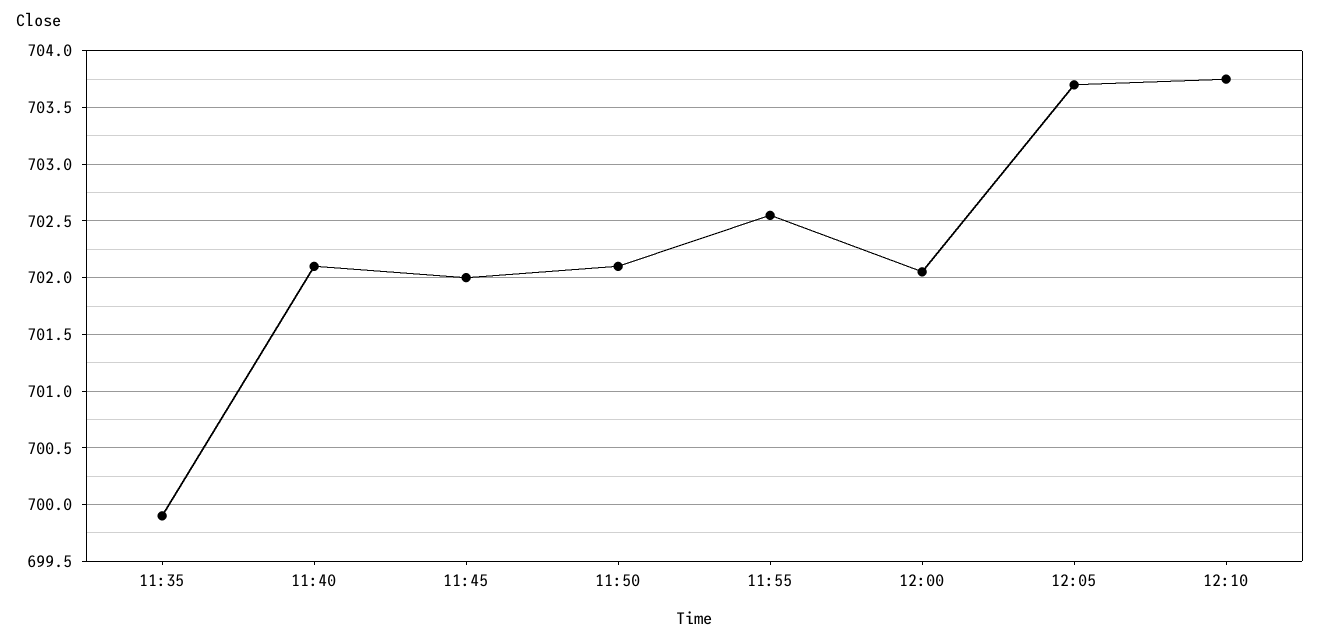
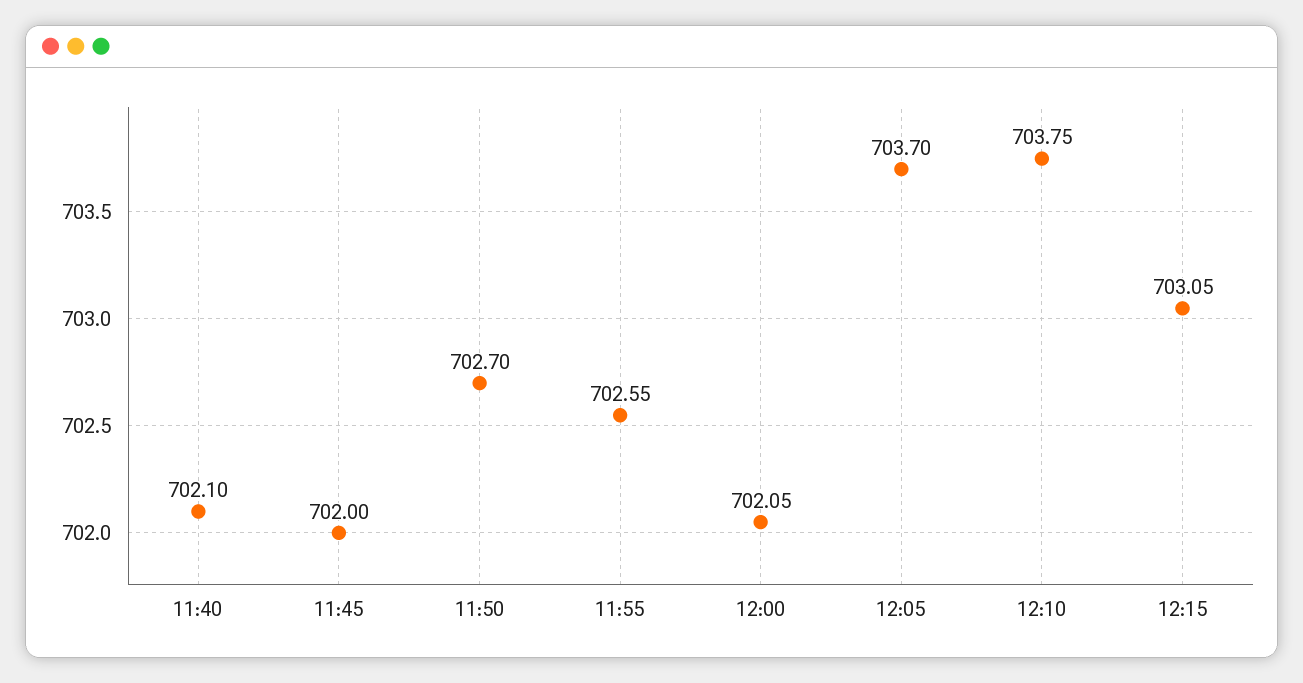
11:35: 699.9 -> none
11:50: 702.1 -> 702.7
12:15: none -> 703.05

